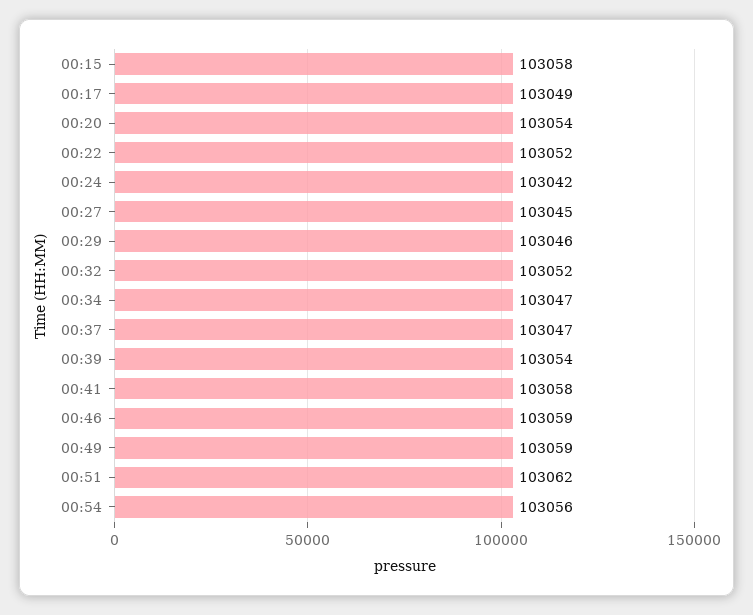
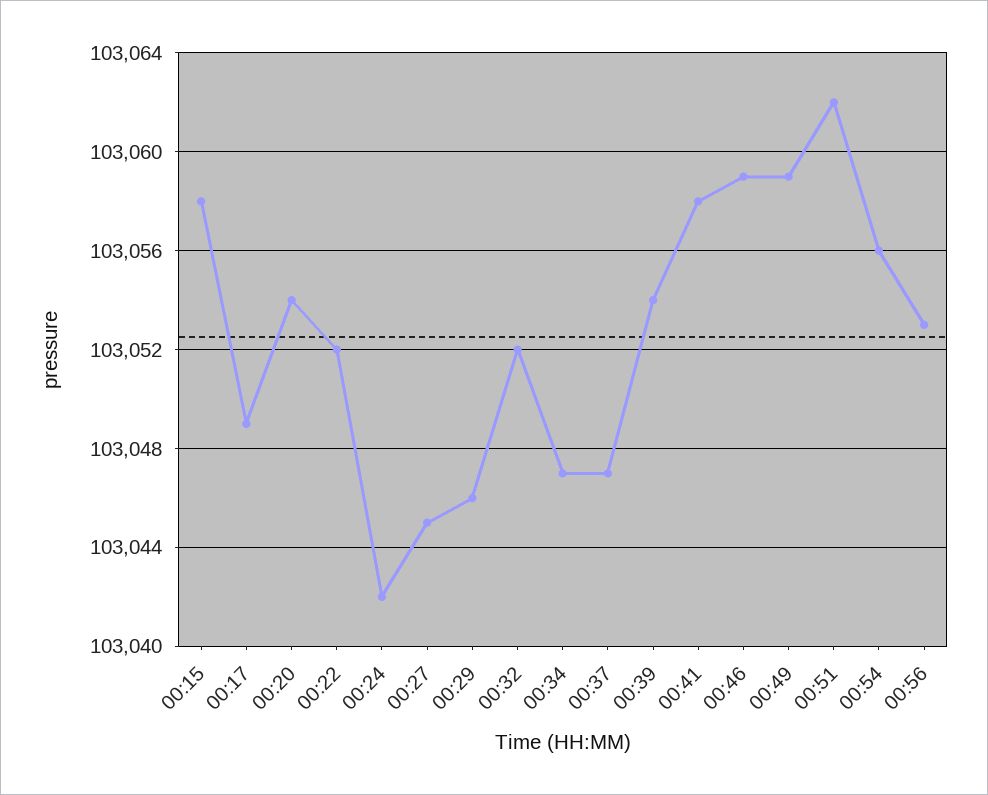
00:56: none -> 103053

